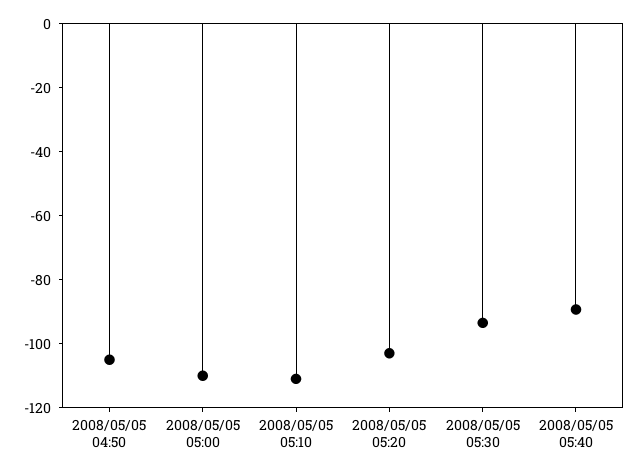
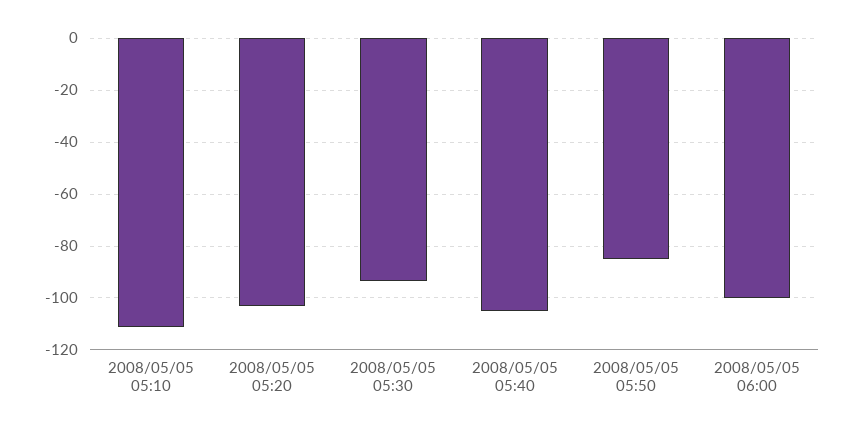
2008/05/05 04:50: -105 -> none
2008/05/05 05:00: -110 -> none
2008/05/05 05:40: -90 -> -105
2008/05/05 05:50: none -> -85
2008/05/05 06:00: none -> -100

